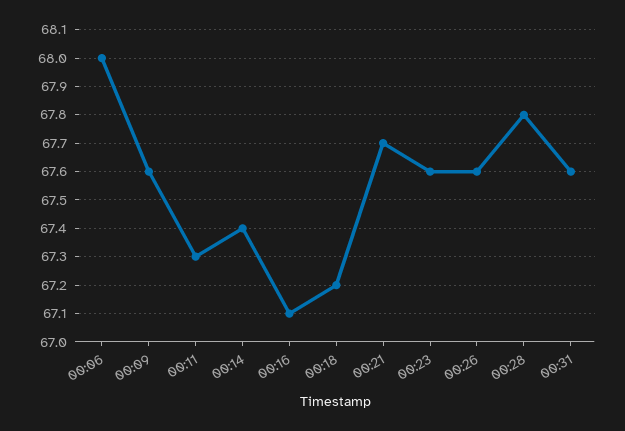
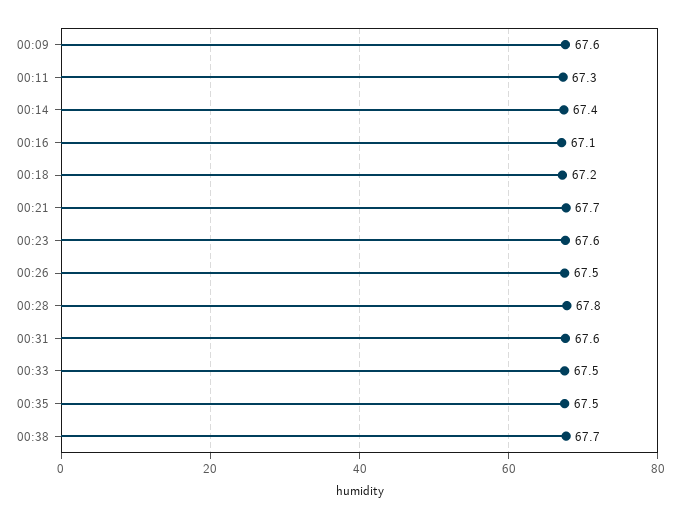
00:06: 68 -> none
00:26: 67.6 -> 67.5
00:33: none -> 67.5
00:35: none -> 67.5
00:38: none -> 67.7

